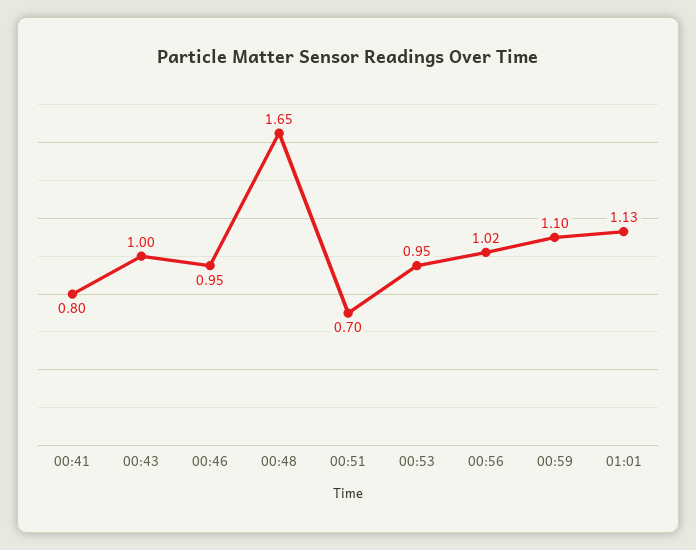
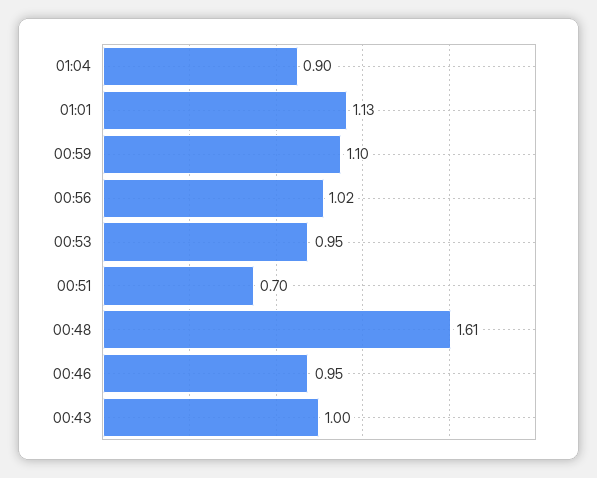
00:41: 0.8 -> none
00:48: 1.65 -> 1.61
01:04: none -> 0.9

